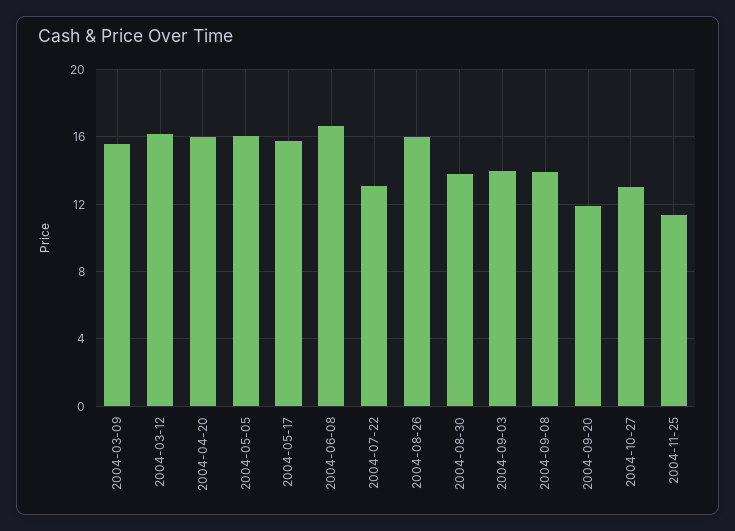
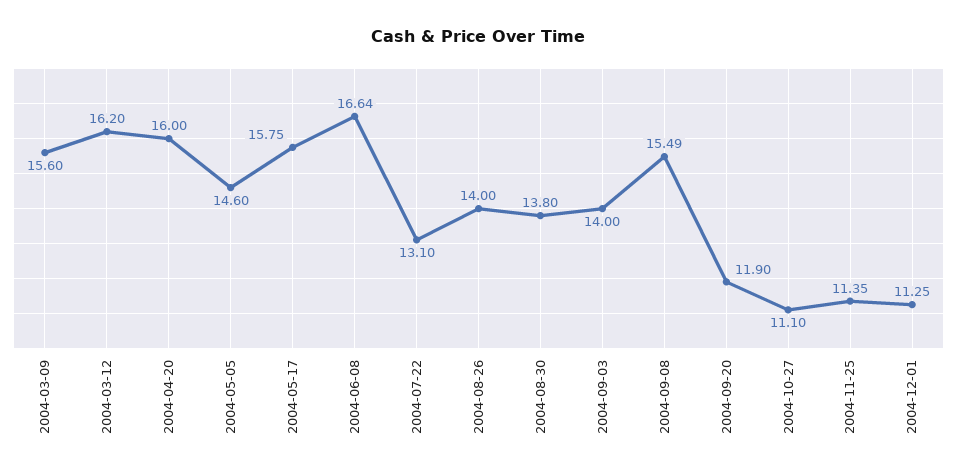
2004-05-05: 16 -> 14.6
2004-08-26: 16 -> 14
2004-09-08: 14 -> 15.49
2004-10-27: 13 -> 11.1
2004-12-01: none -> 11.25

